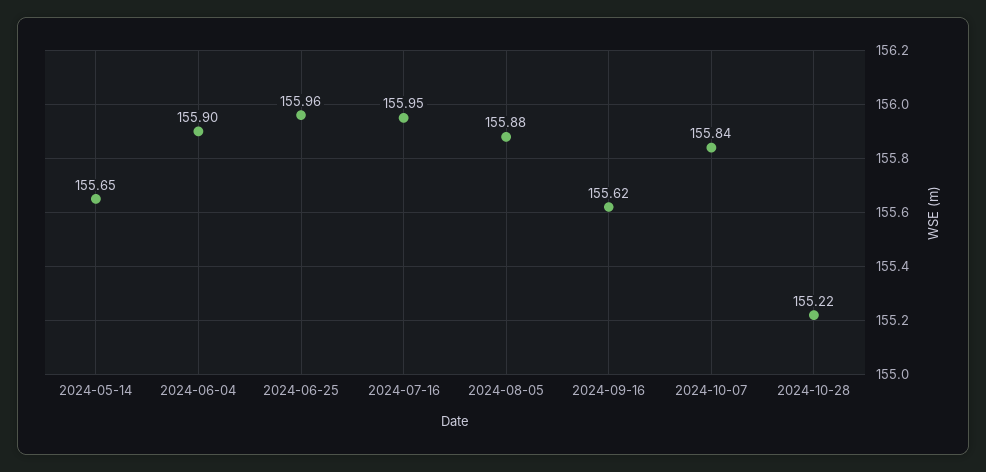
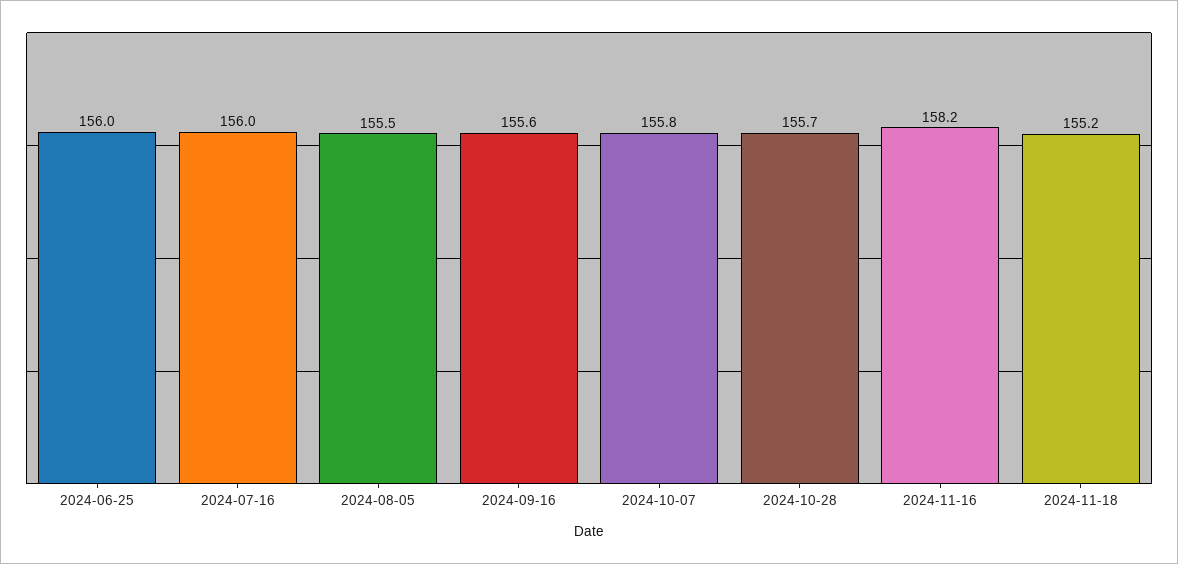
2024-05-14: 155.65 -> none
2024-06-04: 155.9 -> none
2024-08-05: 155.88 -> 155.5
2024-10-28: 155.22 -> 155.7
2024-11-16: none -> 158.2
2024-11-18: none -> 155.2

